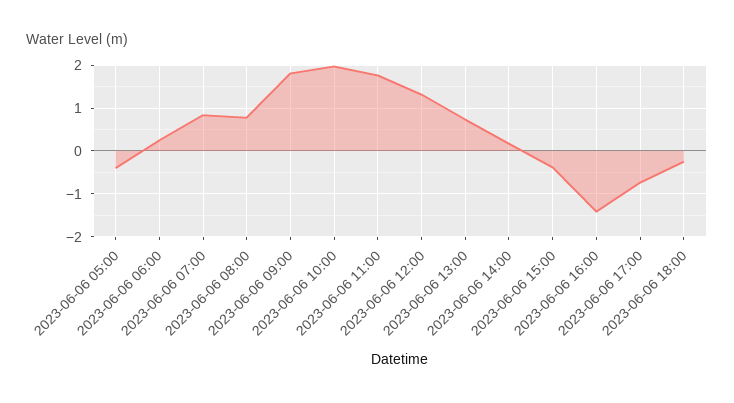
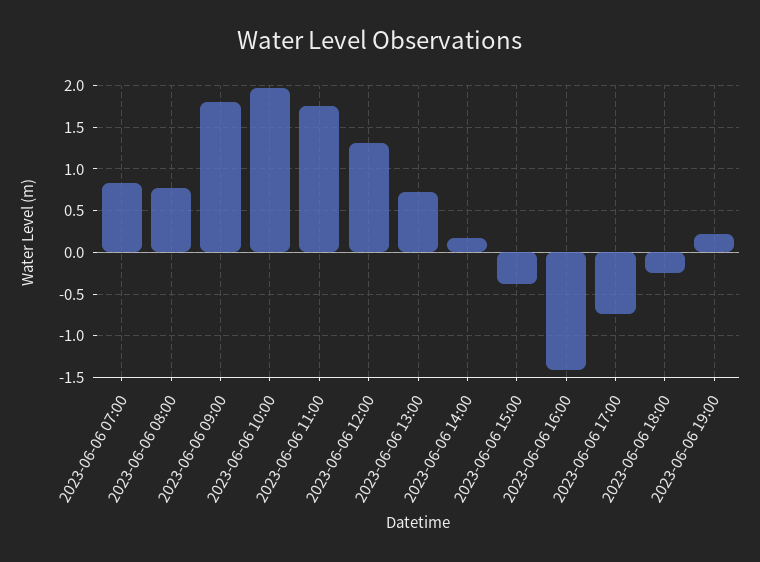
2023-06-06 05:00: -0.4 -> none
2023-06-06 06:00: 0.2 -> none
2023-06-06 19:00: none -> 0.2

